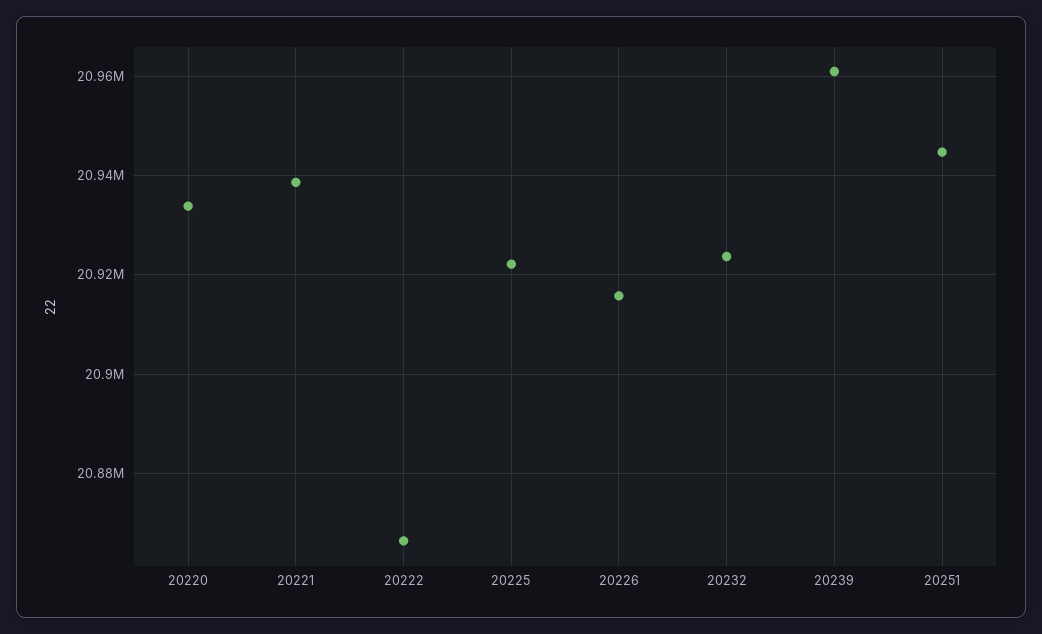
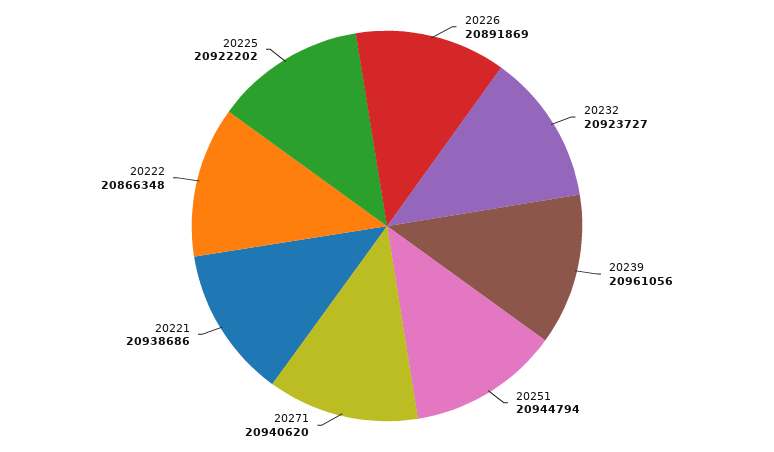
20220: 20934000 -> none
20226: 20916000 -> 20891869
20271: none -> 20940620

